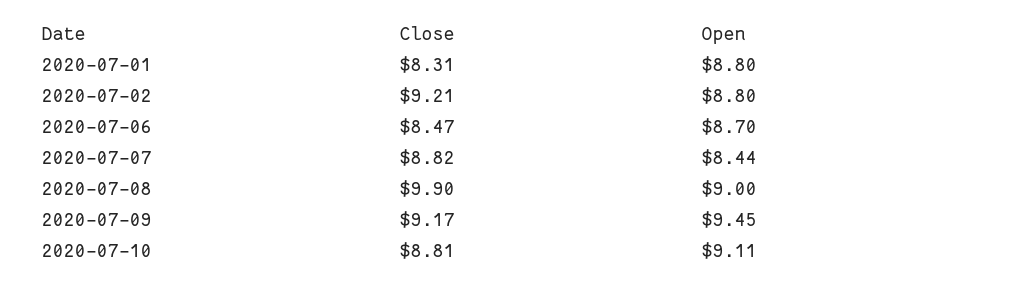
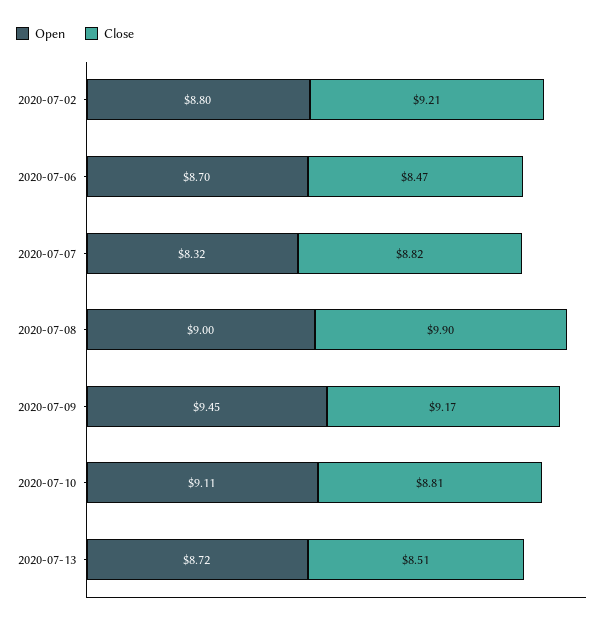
Close, 2020-07-01: 8.31 -> none
Open, 2020-07-01: 8.8 -> none
Open, 2020-07-07: 8.44 -> 8.32
Open, 2020-07-13: none -> 8.72
Close, 2020-07-13: none -> 8.51

